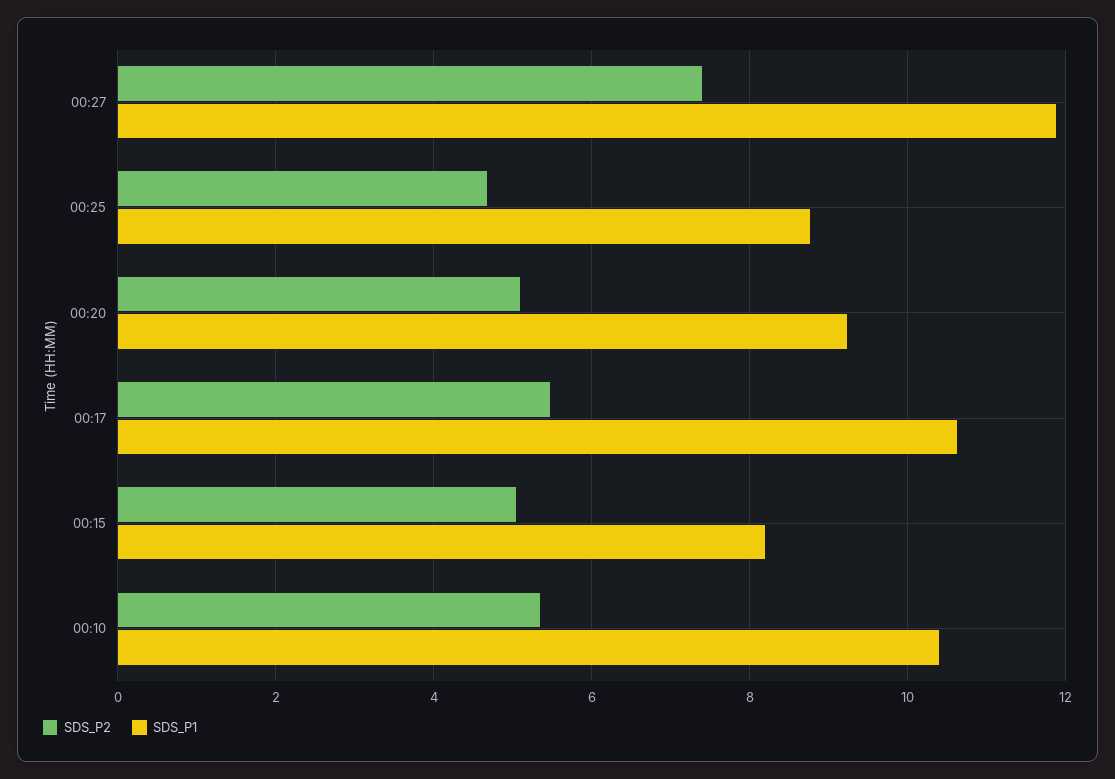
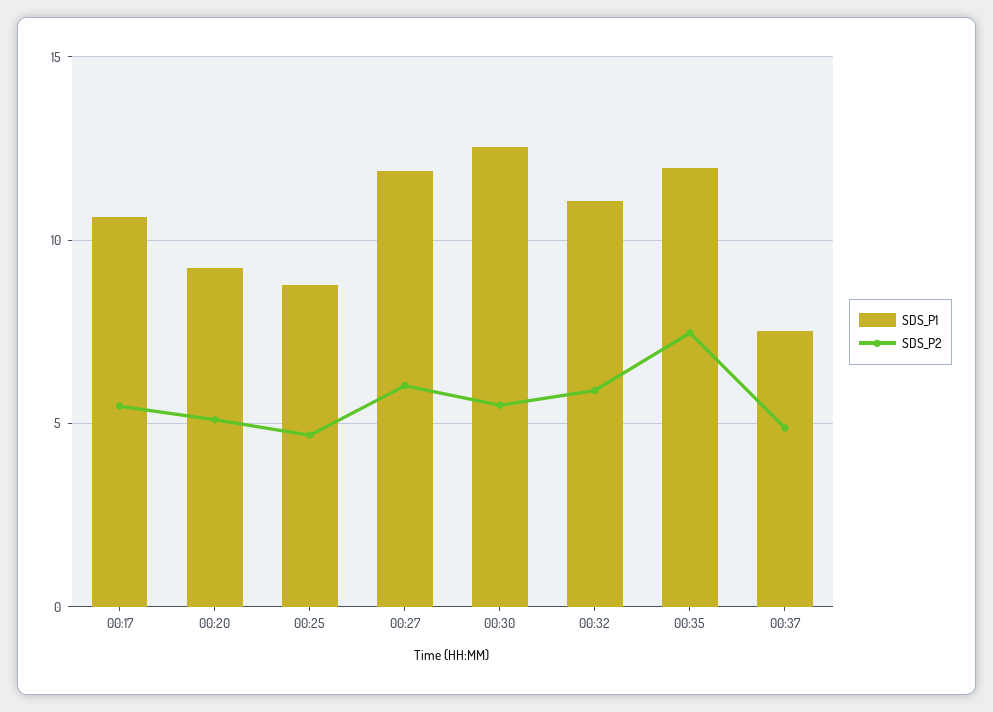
SDS_P2, 00:27: 7.4 -> 6
SDS_P2, 00:15: 5 -> none
SDS_P1, 00:15: 8.2 -> none
SDS_P2, 00:10: 5.4 -> none
SDS_P1, 00:10: 10.4 -> none
SDS_P1, 00:30: none -> 12.5
SDS_P2, 00:30: none -> 5.5
SDS_P1, 00:32: none -> 11
SDS_P2, 00:32: none -> 6
SDS_P1, 00:35: none -> 12
SDS_P2, 00:35: none -> 7.5
SDS_P1, 00:37: none -> 7.5
SDS_P2, 00:37: none -> 5

